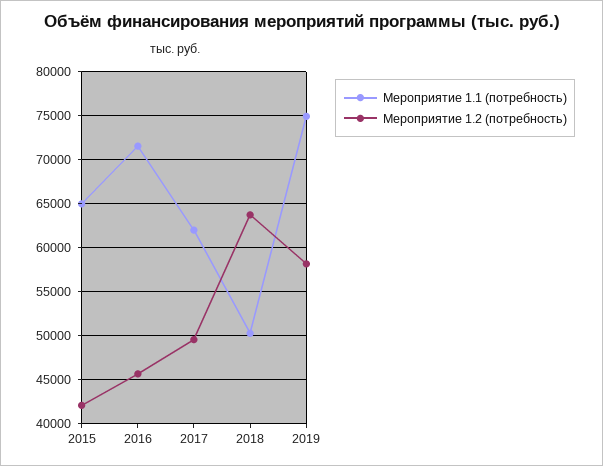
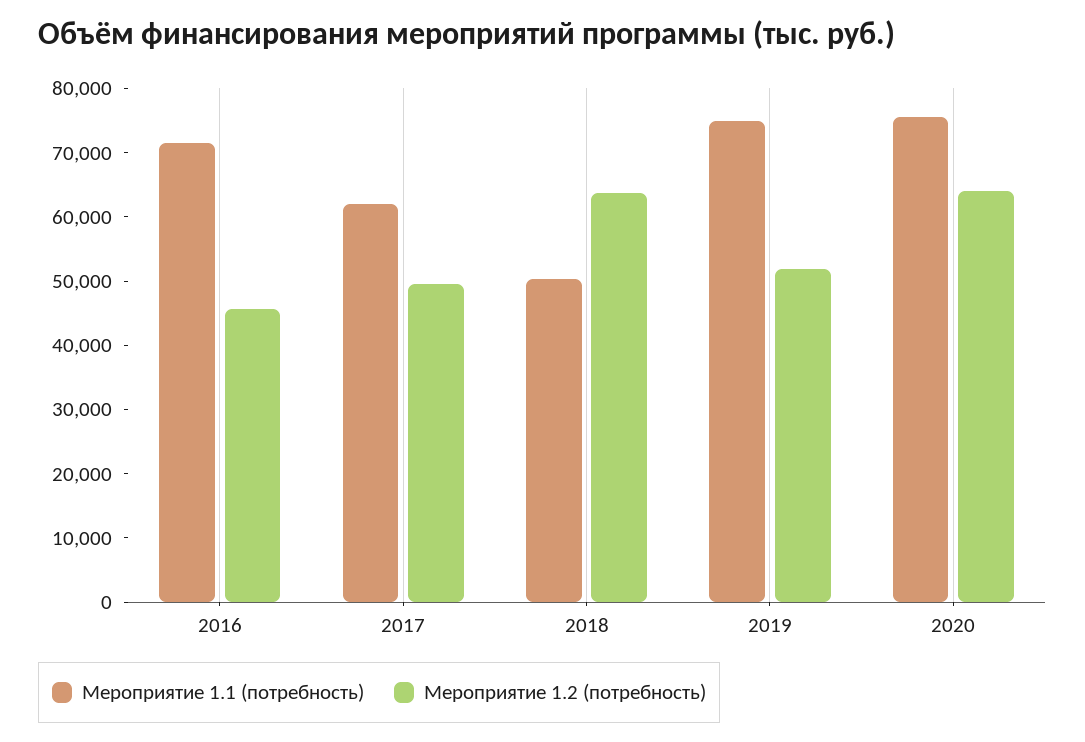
Мероприятие 1.1 (потребность), 2015: 65000 -> none
Мероприятие 1.2 (потребность), 2015: 42000 -> none
Мероприятие 1.2 (потребность), 2019: 58000 -> 52000
Мероприятие 1.1 (потребность), 2020: none -> 76000
Мероприятие 1.2 (потребность), 2020: none -> 64000

